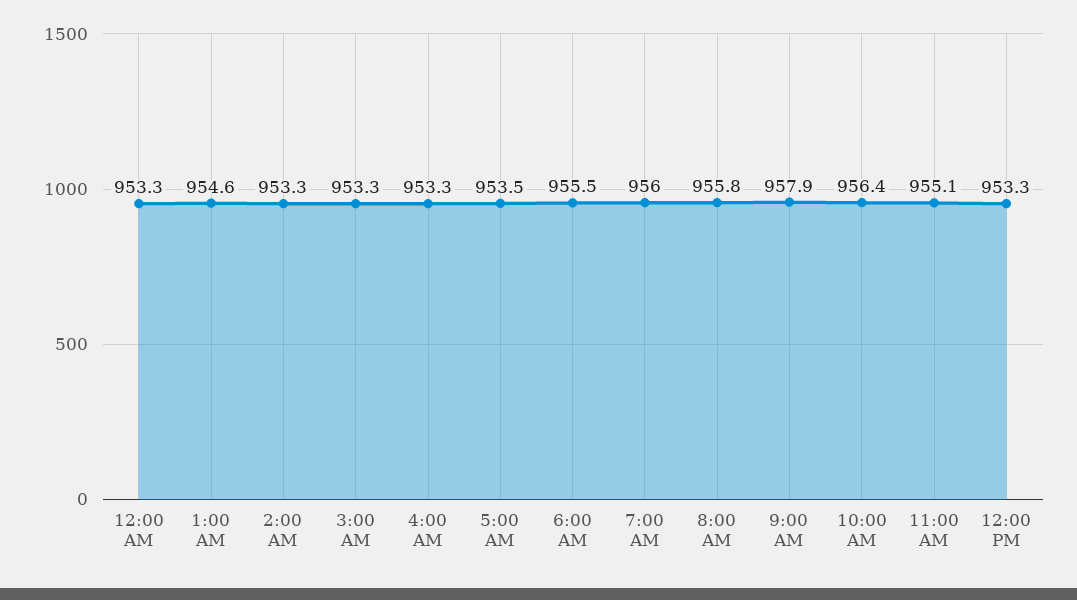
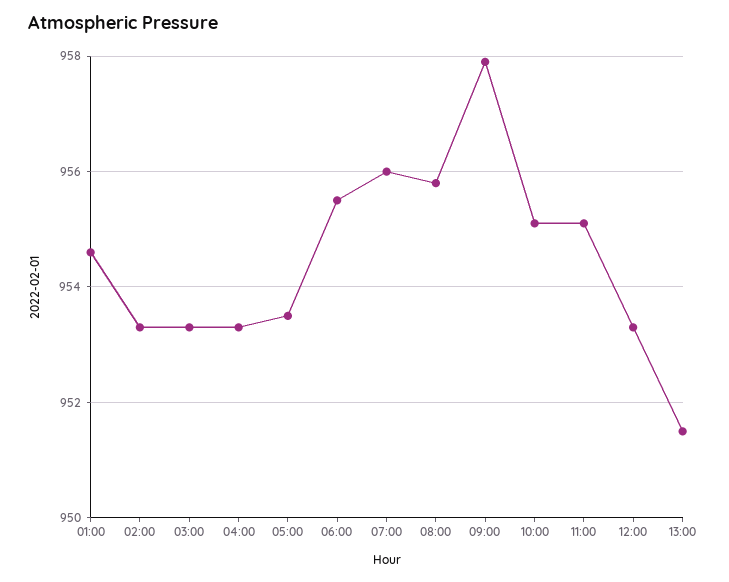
12:00 AM: 953.3 -> none
10:00 AM: 956.4 -> 955
13:00: none -> 951.5

